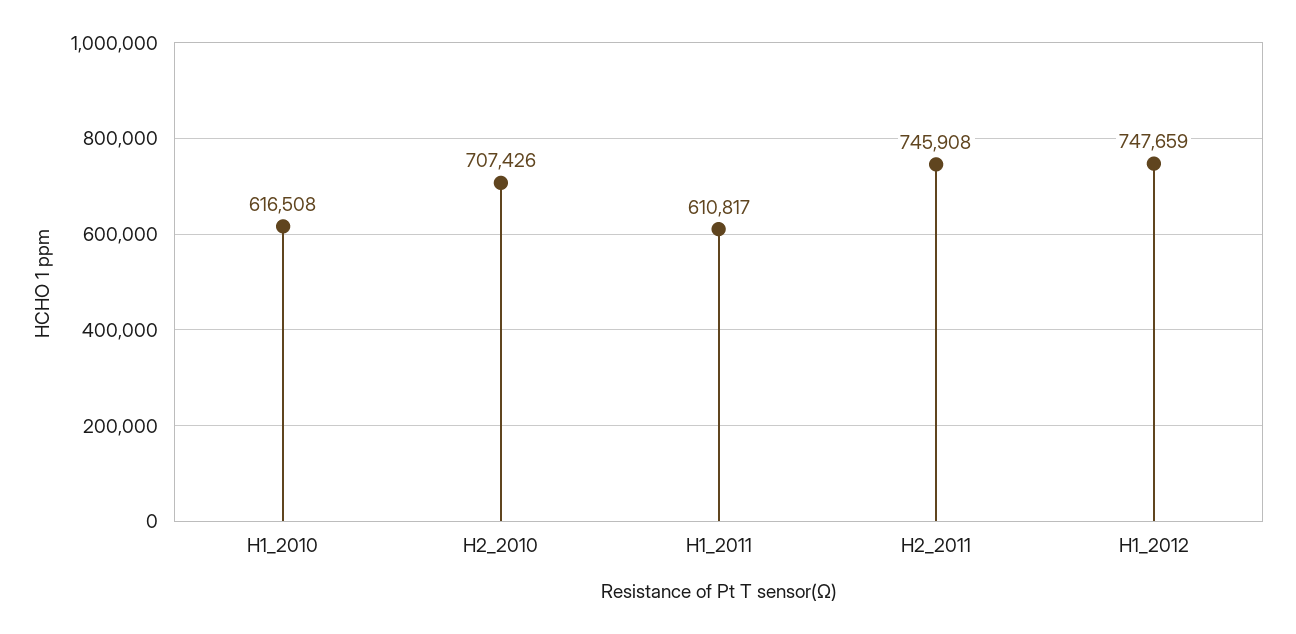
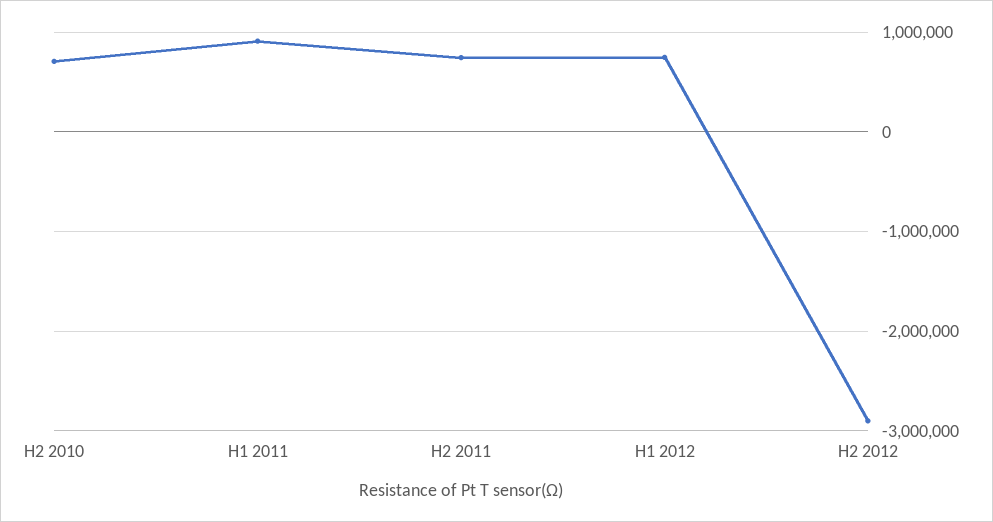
H1_2010: 616508 -> none
H1_2011: 610817 -> 900000
H2 2012: none -> -2900000

